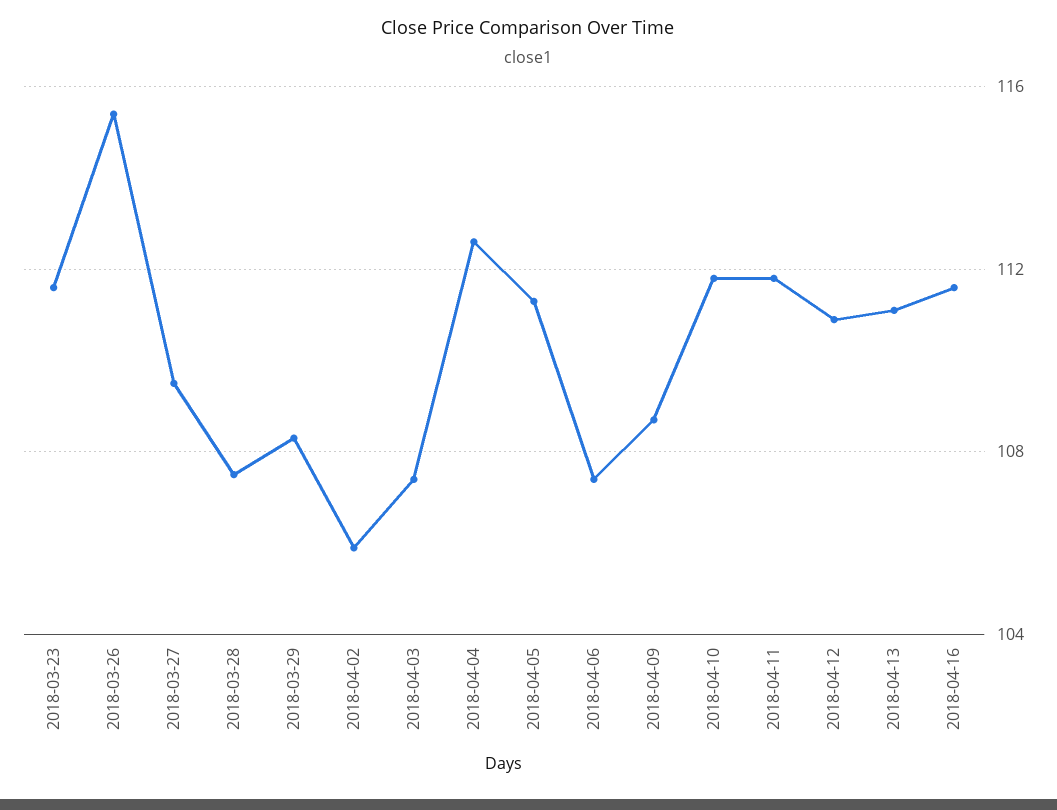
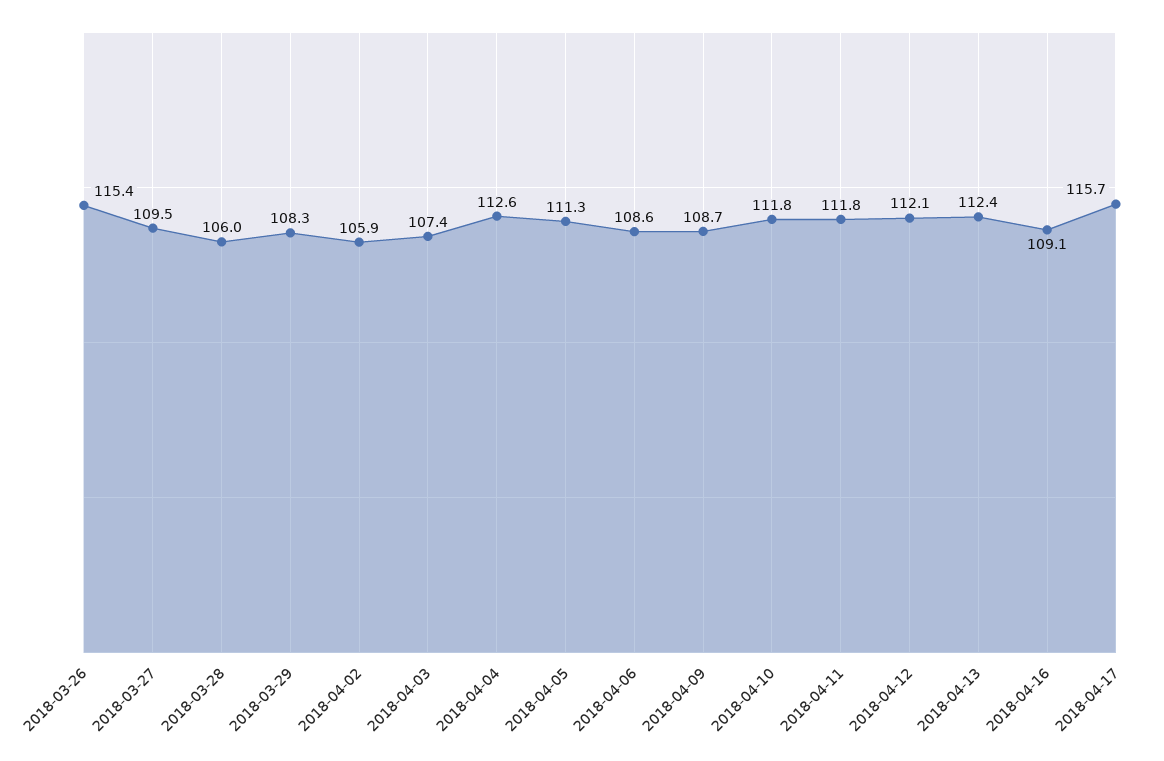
2018-03-23: 111.5 -> none
2018-03-28: 107.5 -> 106
2018-04-06: 107.5 -> 108.6
2018-04-12: 111 -> 112.1
2018-04-13: 111 -> 112.4
2018-04-16: 111.5 -> 109.1
2018-04-17: none -> 115.7

